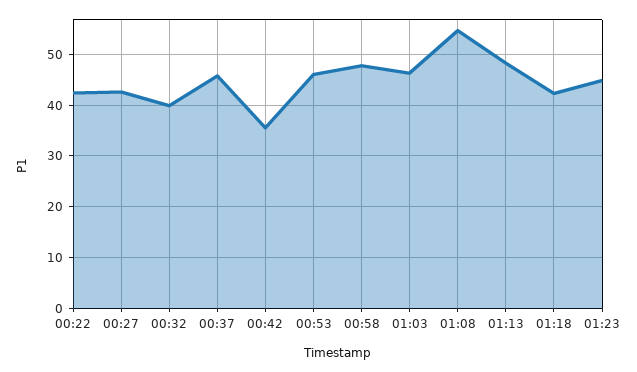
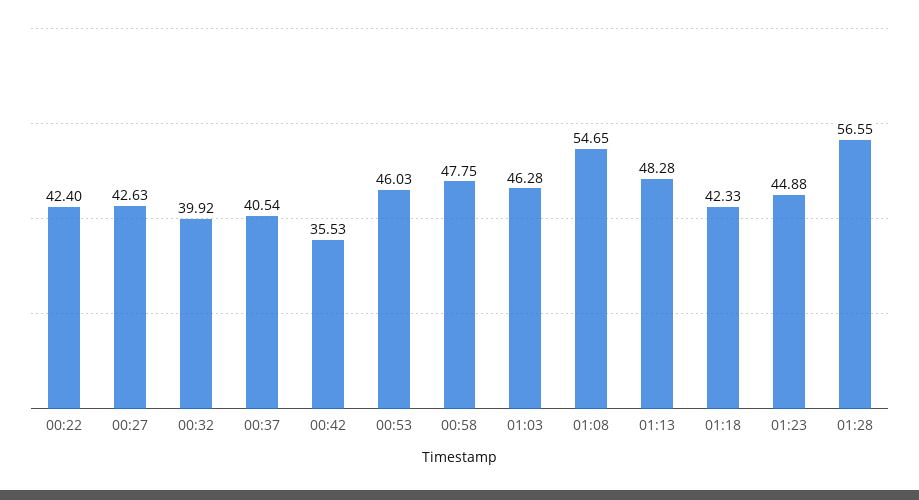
00:37: 46 -> 40.54
01:28: none -> 56.55

